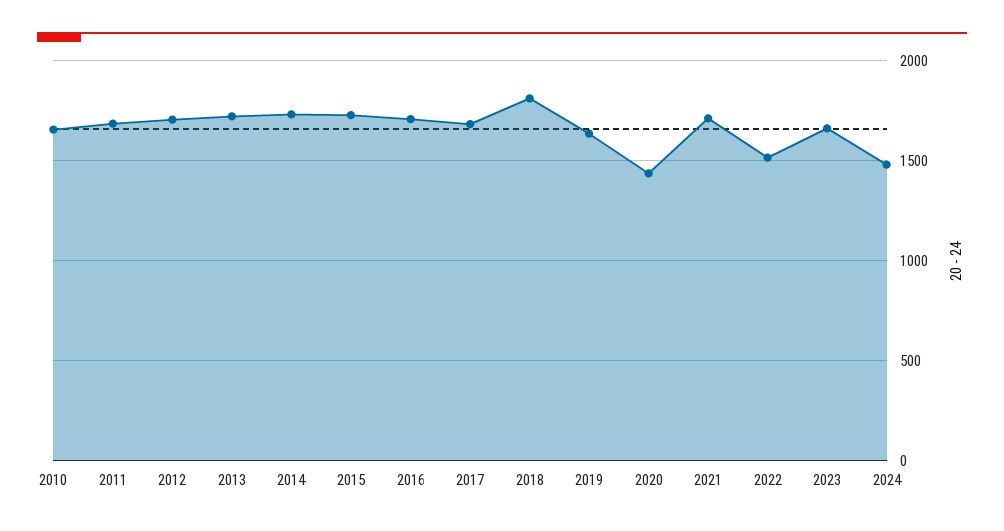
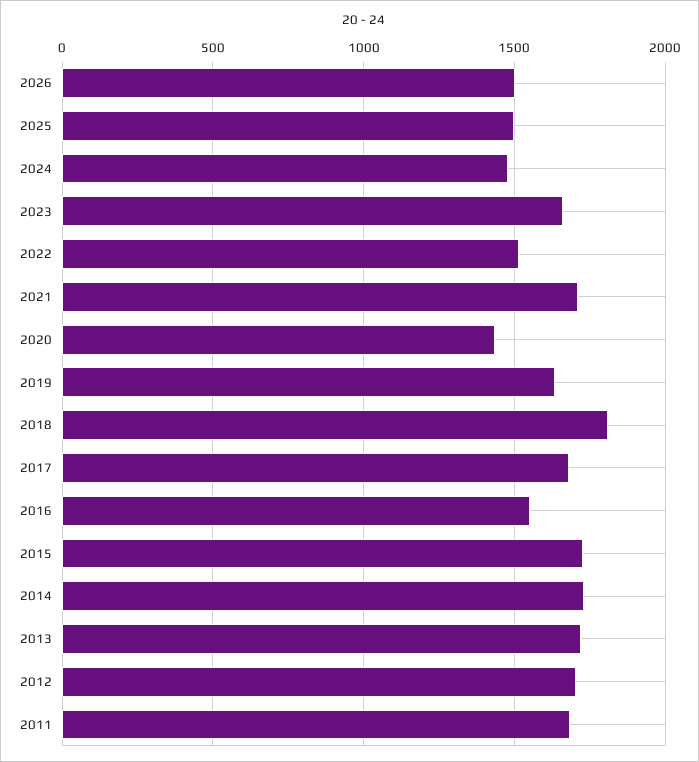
2010: 1650 -> none
2016: 1700 -> 1550
2026: none -> 1500
2025: none -> 1500

